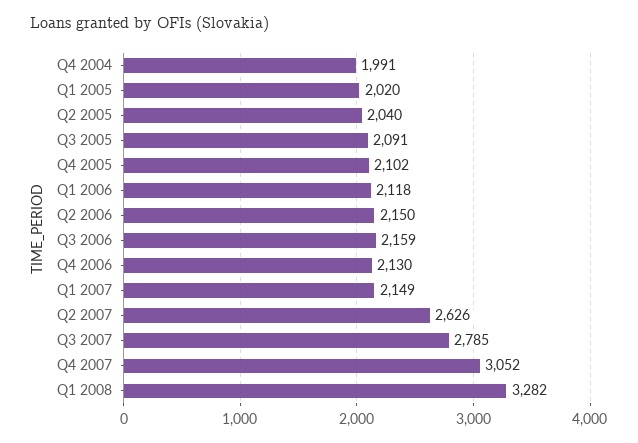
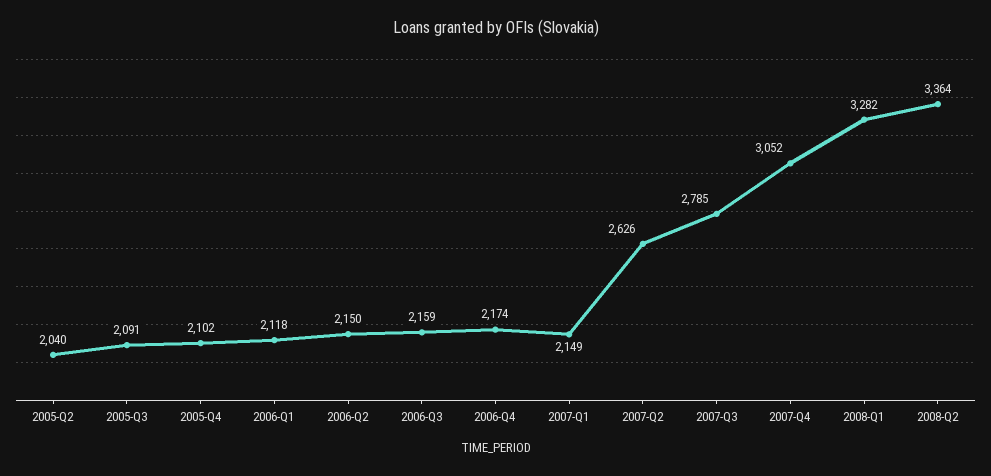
Q4 2004: 1991 -> none
Q1 2005: 2020 -> none
Q4 2006: 2130 -> 2174
2008-Q2: none -> 3364

